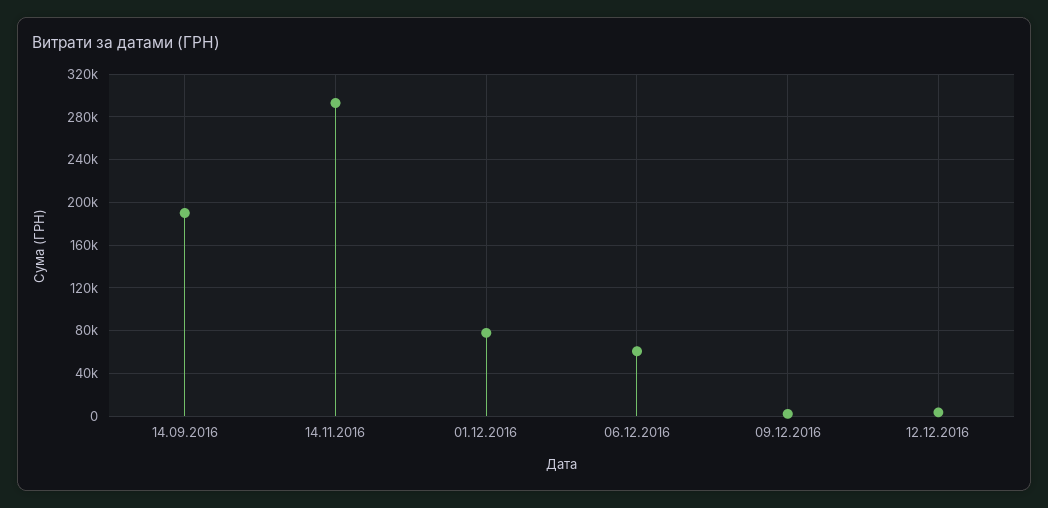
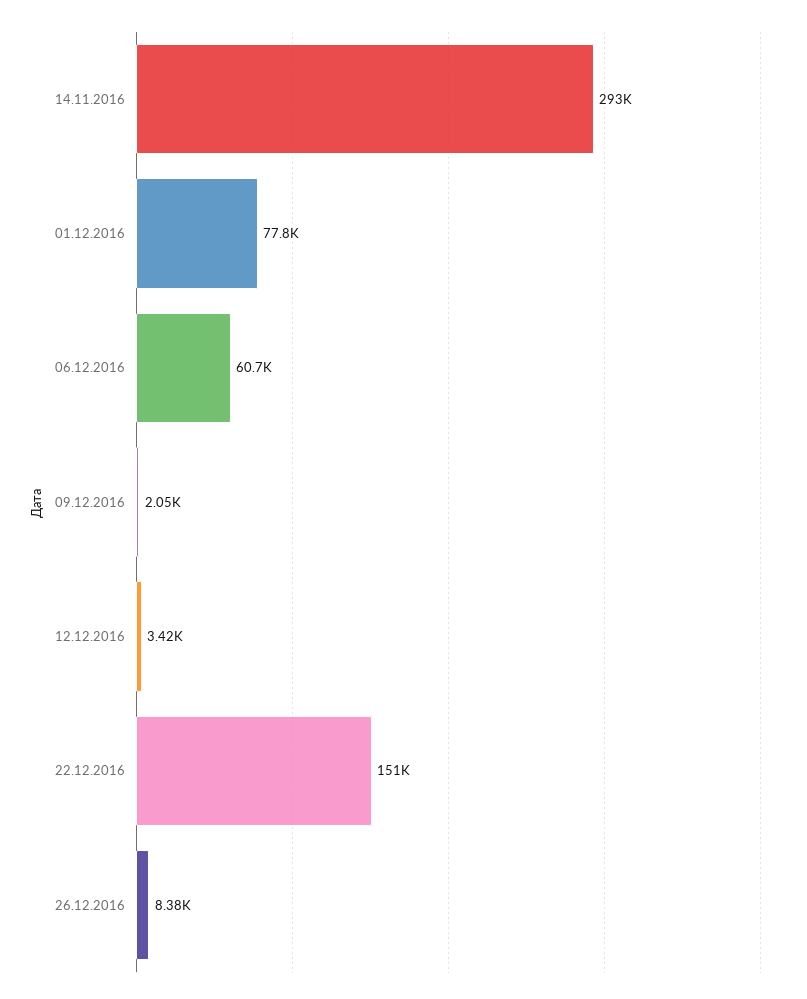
14.09.2016: 190000 -> none
22.12.2016: none -> 151000
26.12.2016: none -> 8380

